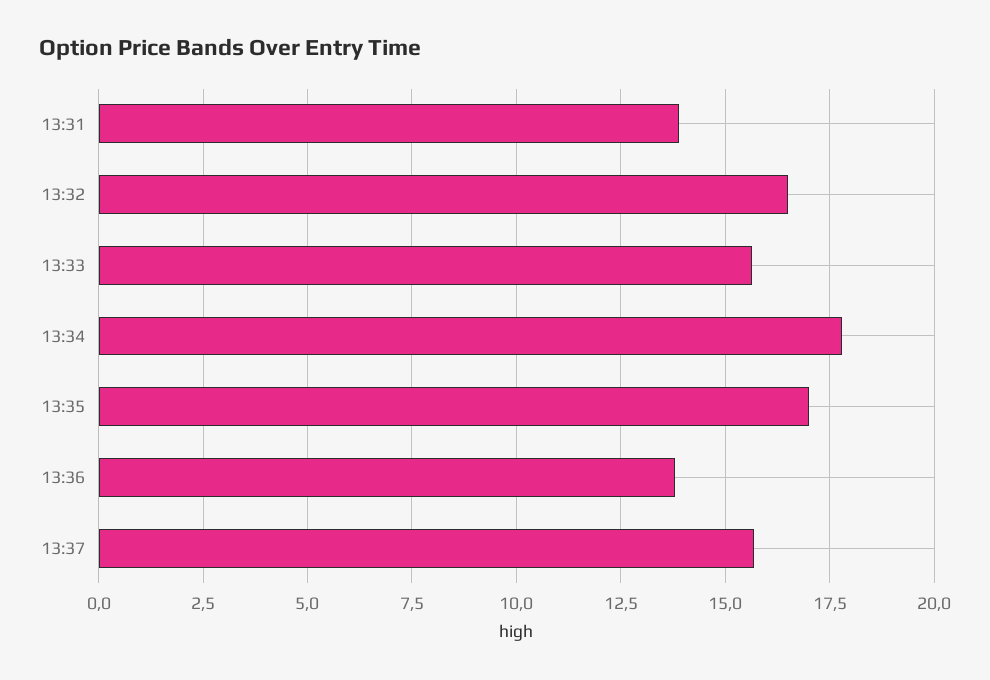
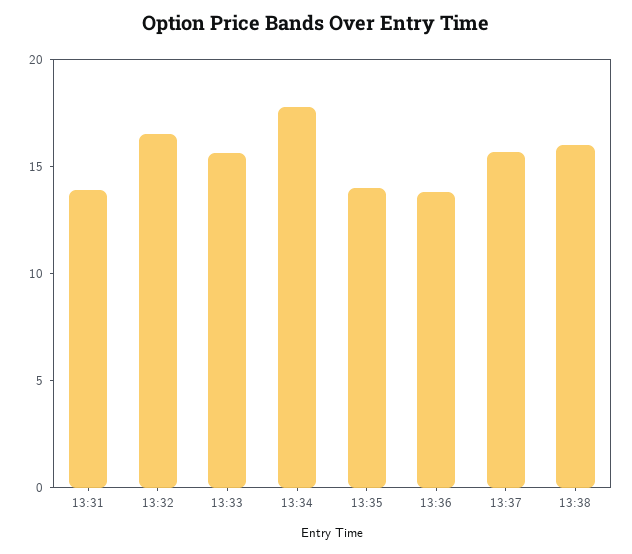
13:35: 17 -> 14
13:38: none -> 16

